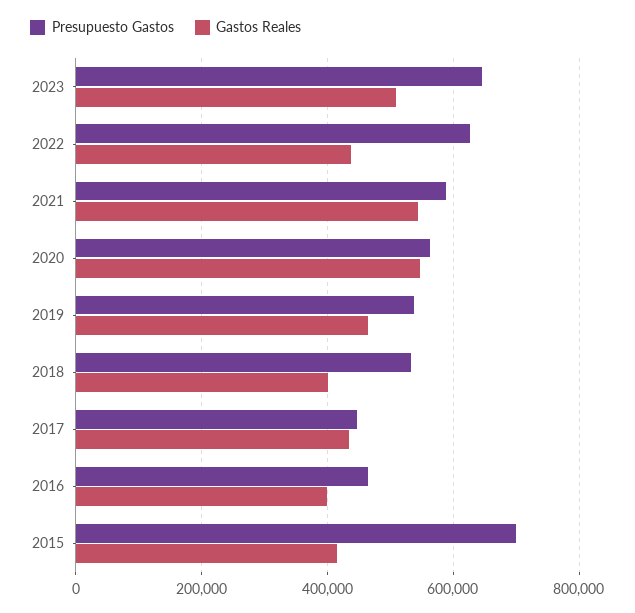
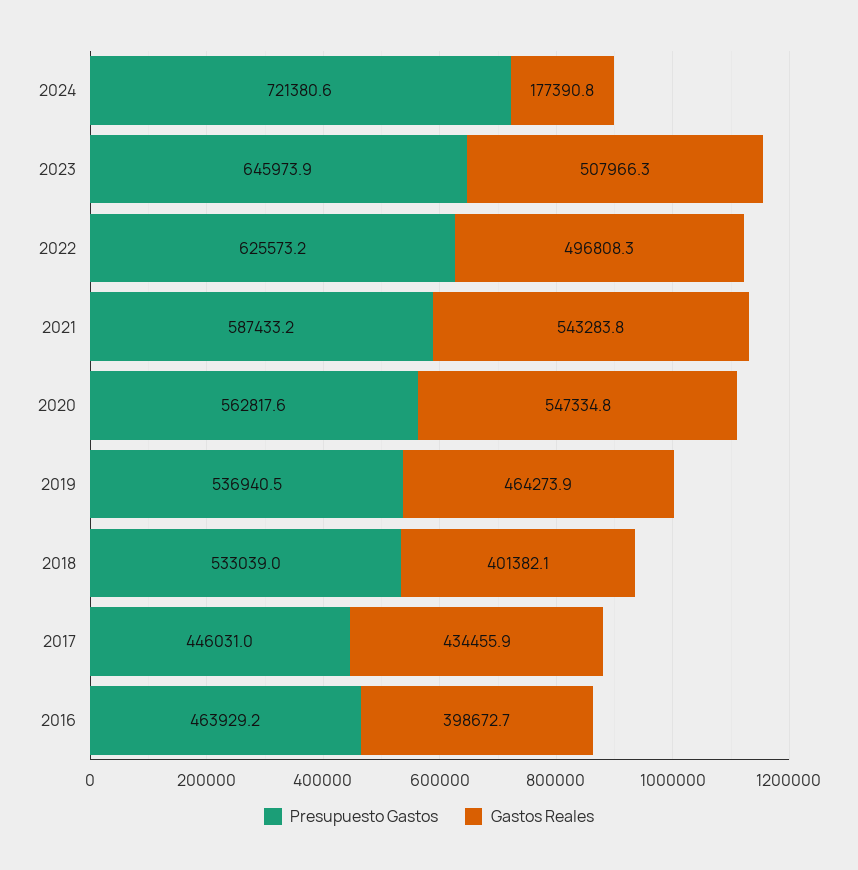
Gastos Reales, 2022: 440000 -> 496808.3
Presupuesto Gastos, 2015: 700000 -> none
Gastos Reales, 2015: 420000 -> none
Presupuesto Gastos, 2024: none -> 721380.6
Gastos Reales, 2024: none -> 177390.8

